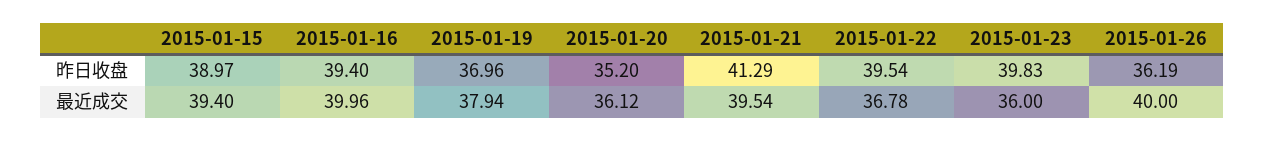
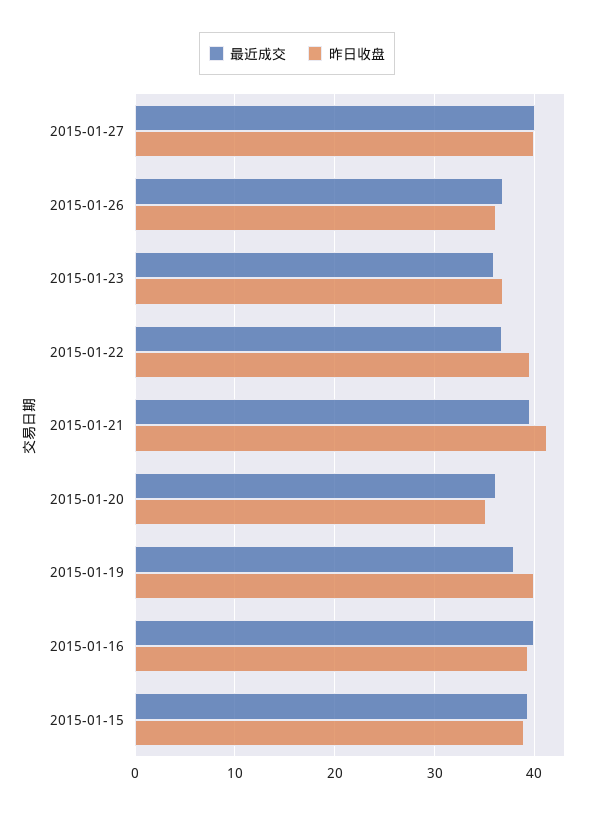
昨日收盘, 2015-01-19: 36.96 -> 40
昨日收盘, 2015-01-23: 39.83 -> 37
最近成交, 2015-01-26: 40 -> 37
最近成交, 2015-01-27: none -> 40
昨日收盘, 2015-01-27: none -> 40

